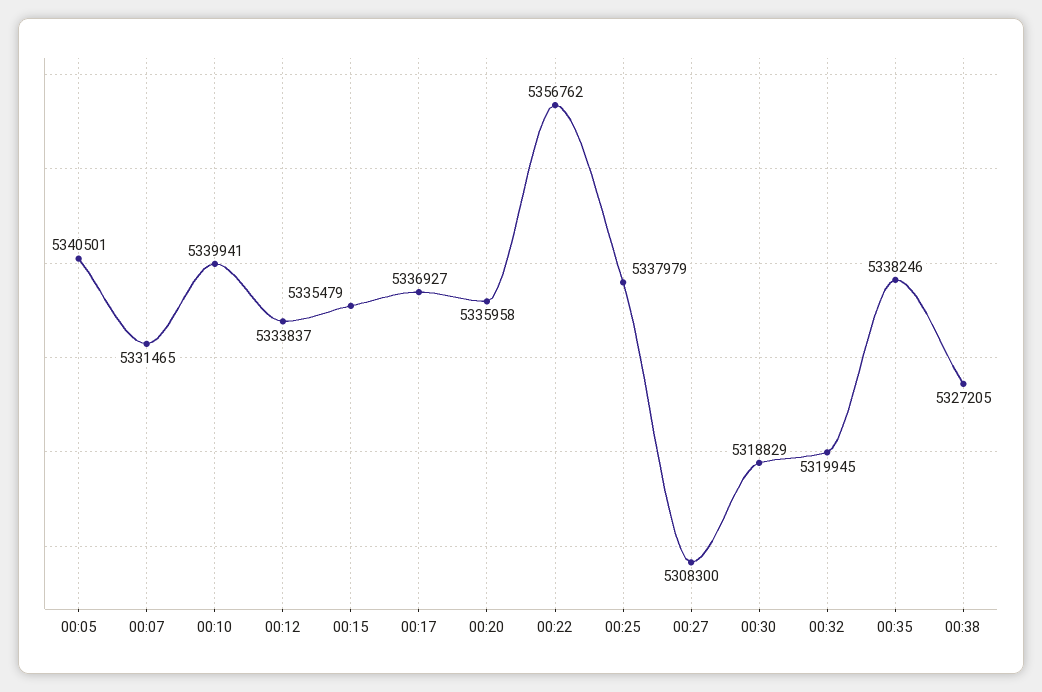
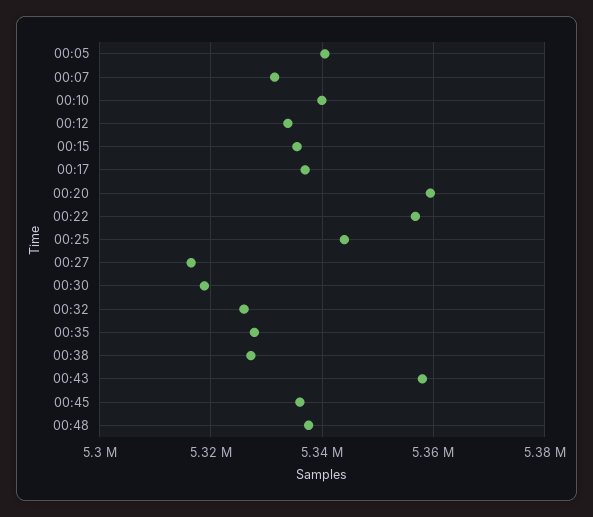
00:20: 5335958 -> 5360000
00:25: 5337979 -> 5344000
00:27: 5308300 -> 5316000
00:32: 5319945 -> 5326000
00:35: 5338246 -> 5328000
00:43: none -> 5358000
00:45: none -> 5336000
00:48: none -> 5338000

